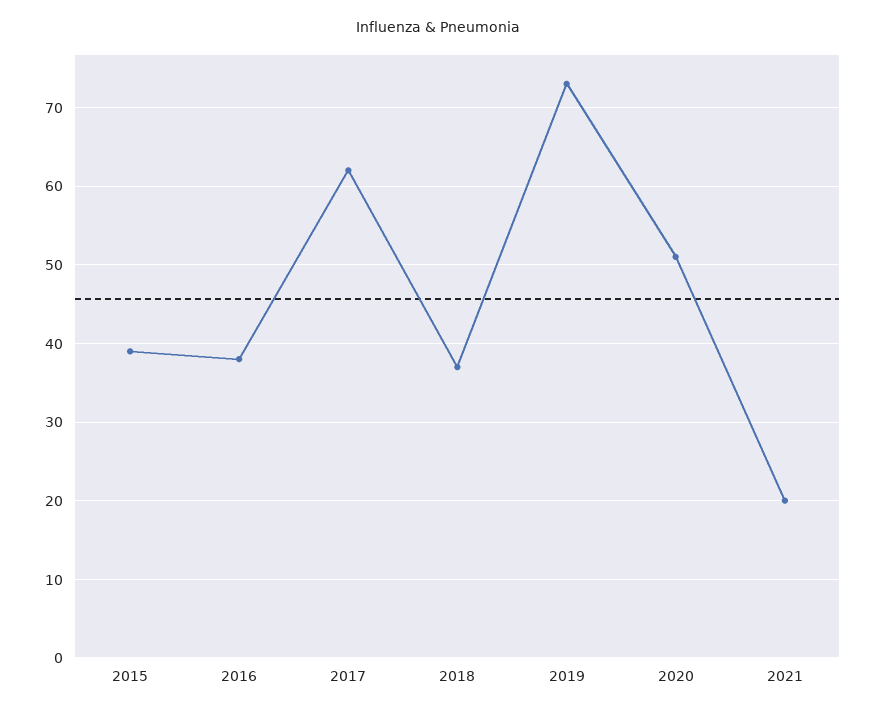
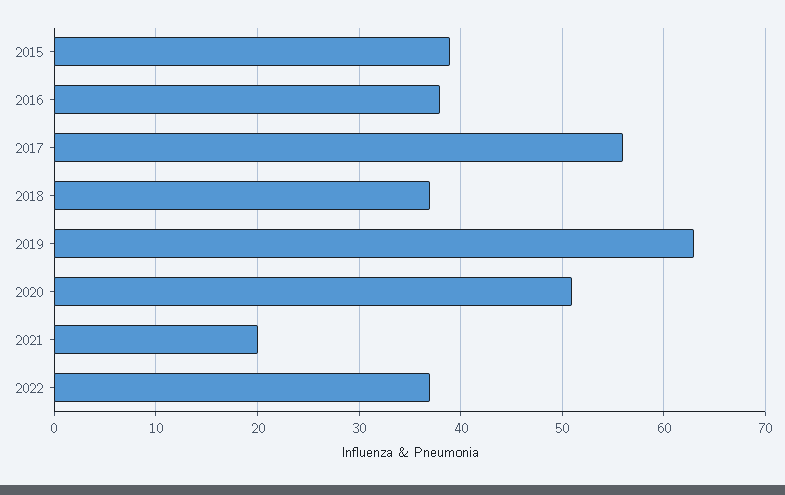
2017: 62 -> 56
2019: 73 -> 63
2022: none -> 37

